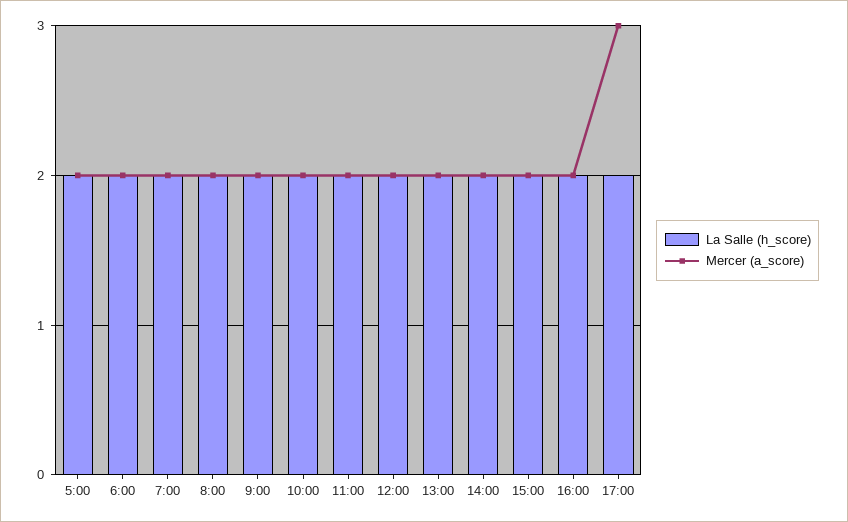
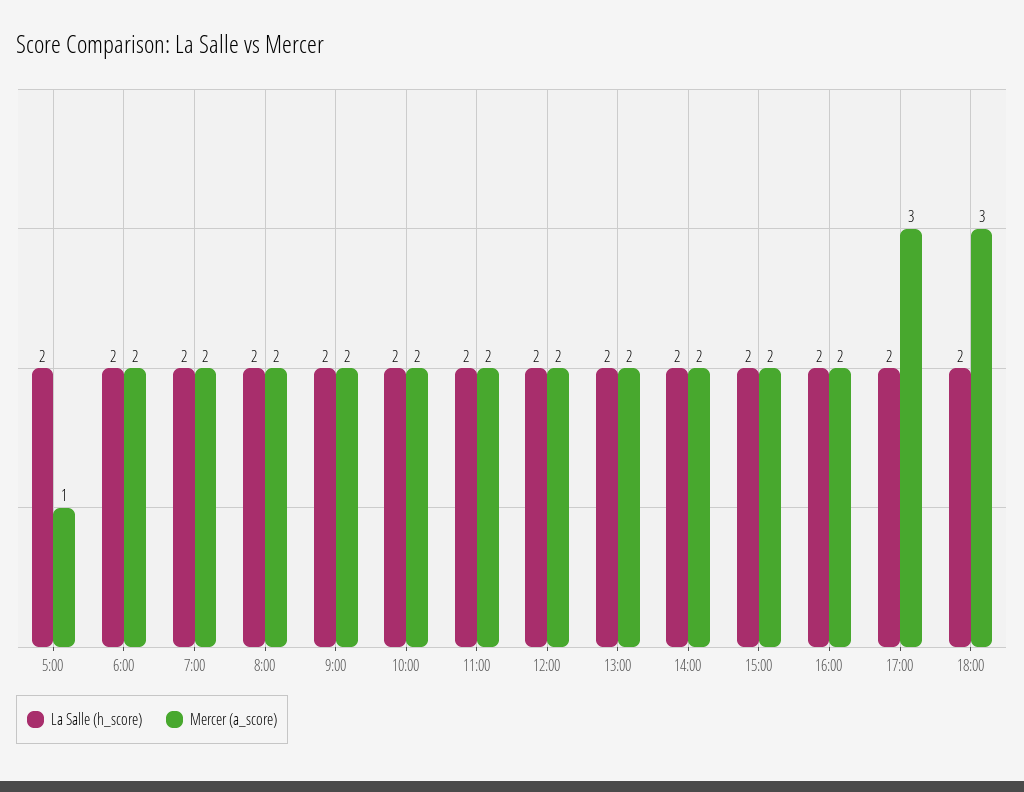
Mercer (a_score), 5:00: 2 -> 1
La Salle (h_score), 18:00: none -> 2
Mercer (a_score), 18:00: none -> 3

